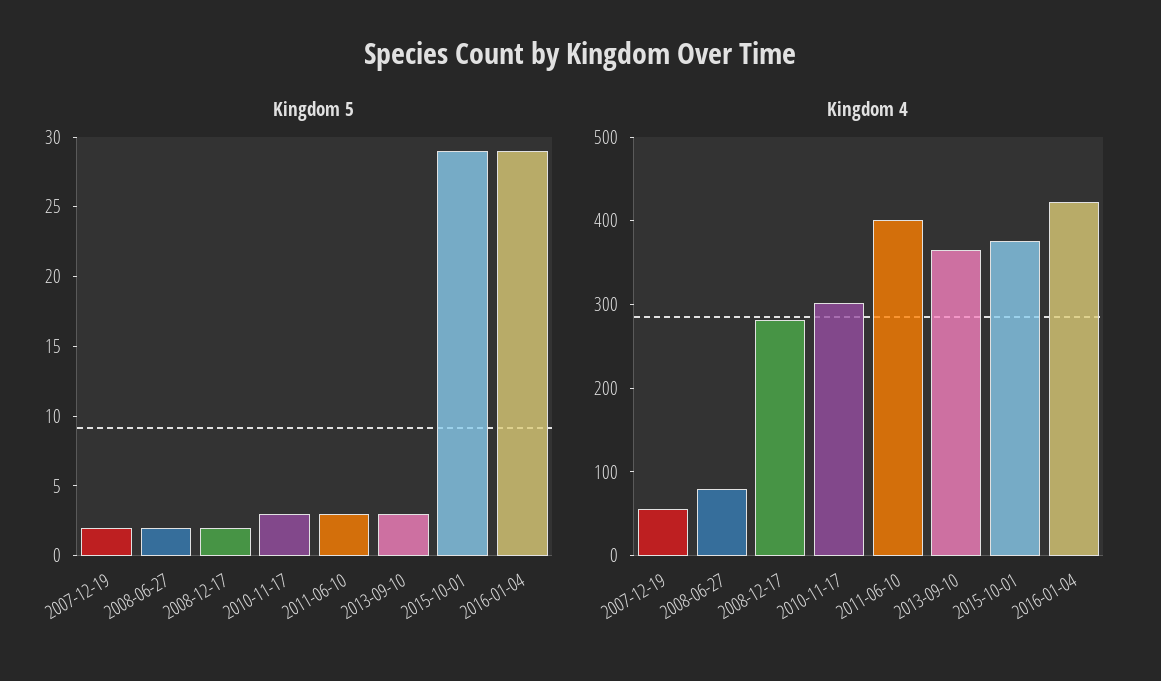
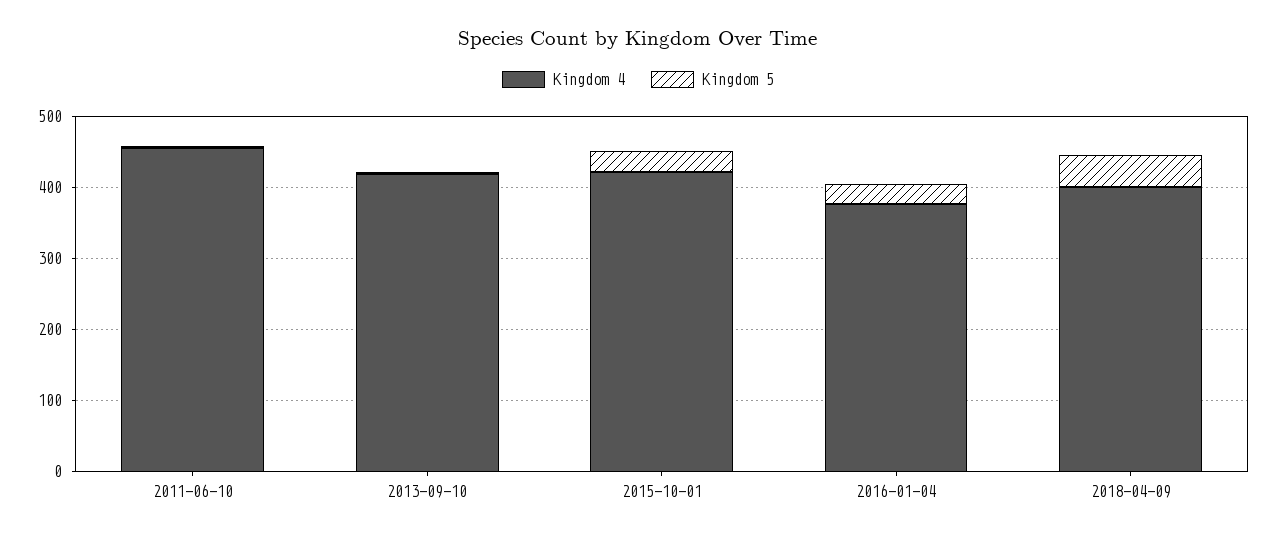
Kingdom 5, 2007-12-19: 2 -> none
Kingdom 5, 2008-06-27: 2 -> none
Kingdom 5, 2008-12-17: 2 -> none
Kingdom 5, 2010-11-17: 3 -> none
Kingdom 4, 2007-12-19: 60 -> none
Kingdom 4, 2008-06-27: 80 -> none
Kingdom 4, 2008-12-17: 280 -> none
Kingdom 4, 2010-11-17: 300 -> none
Kingdom 4, 2011-06-10: 400 -> 460
Kingdom 4, 2013-09-10: 360 -> 420
Kingdom 4, 2015-10-01: 380 -> 420
Kingdom 4, 2016-01-04: 420 -> 380
Kingdom 4, 2018-04-09: none -> 400
Kingdom 5, 2018-04-09: none -> 40

